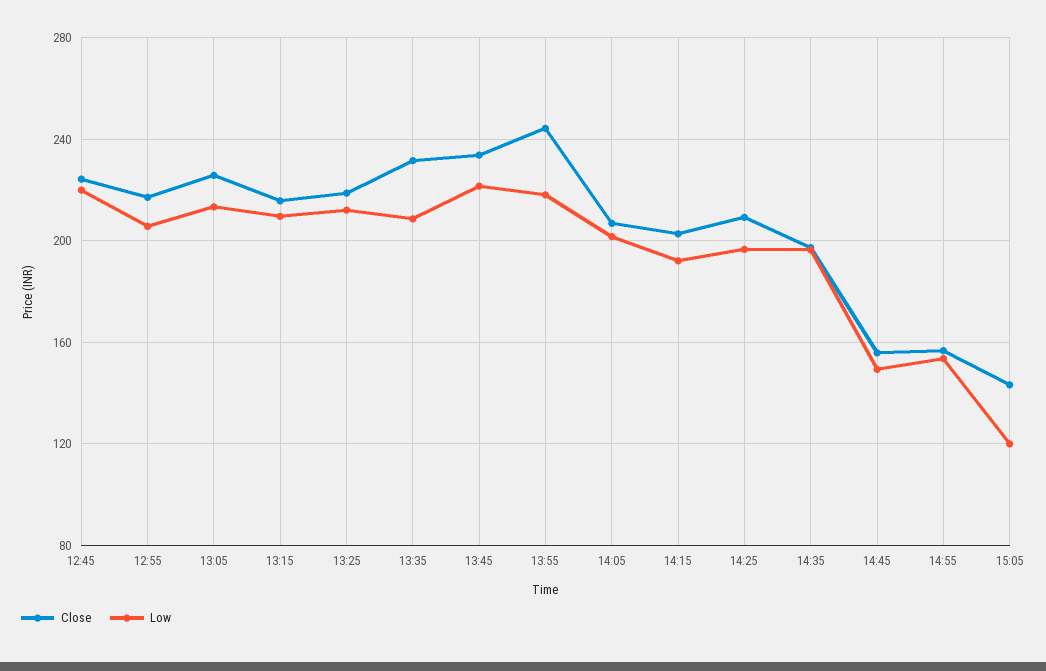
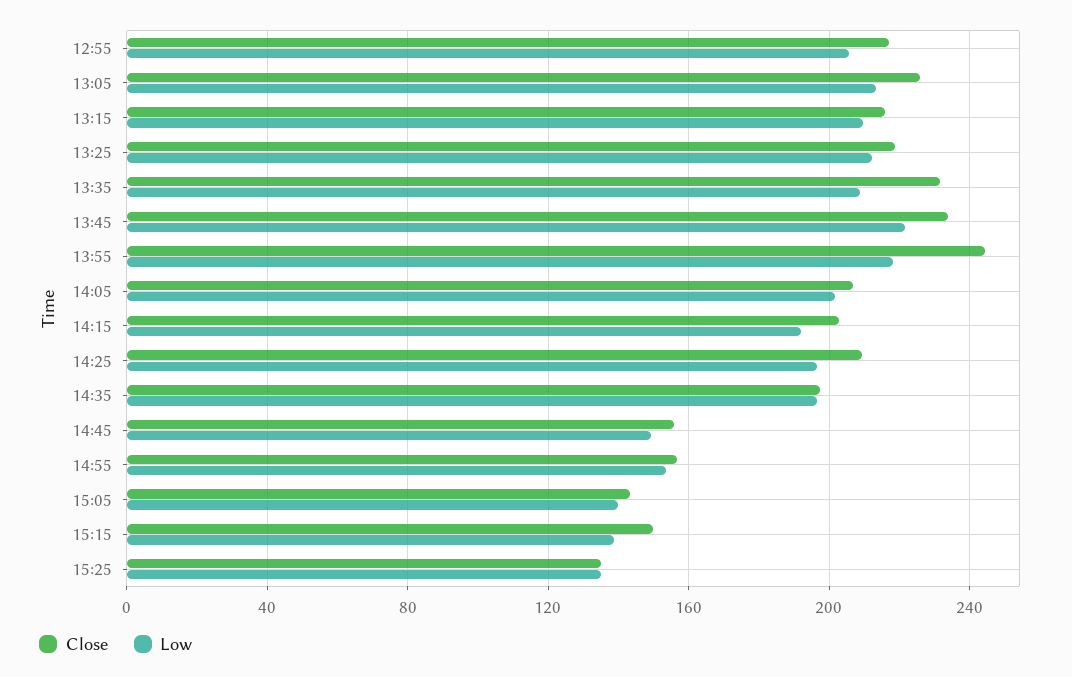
Close, 12:45: 225 -> none
Low, 12:45: 220 -> none
Low, 15:05: 120 -> 140
Close, 15:15: none -> 150
Low, 15:15: none -> 140
Close, 15:25: none -> 135
Low, 15:25: none -> 135

